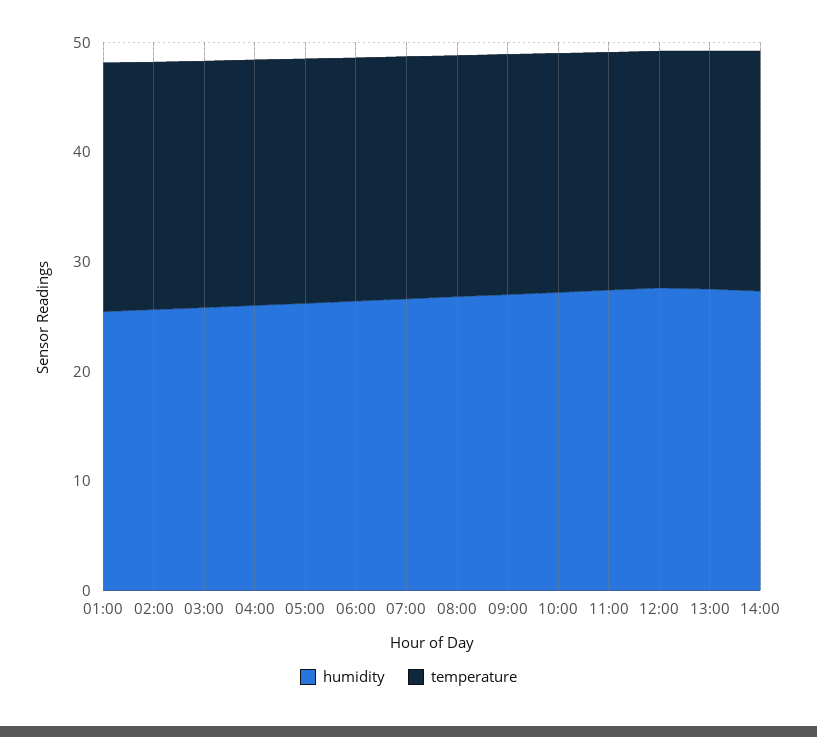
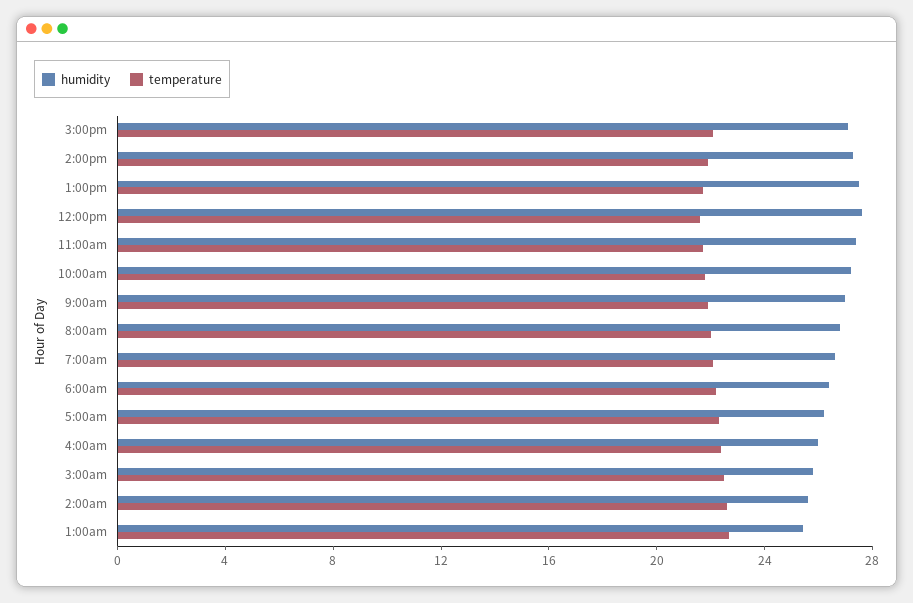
humidity, 3:00pm: none -> 27
temperature, 3:00pm: none -> 22

